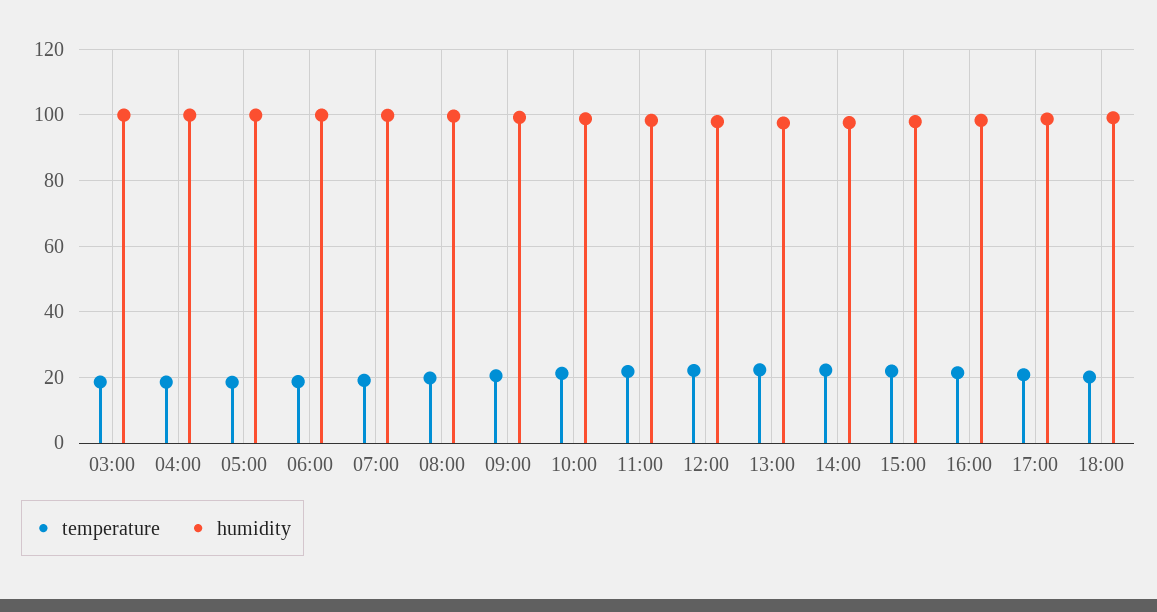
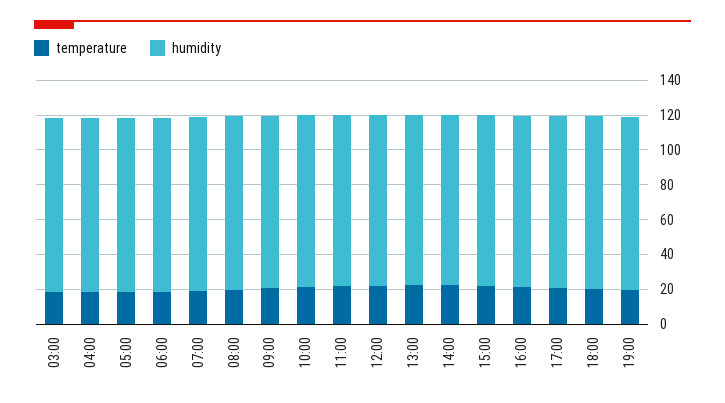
temperature, 19:00: none -> 20
humidity, 19:00: none -> 100

